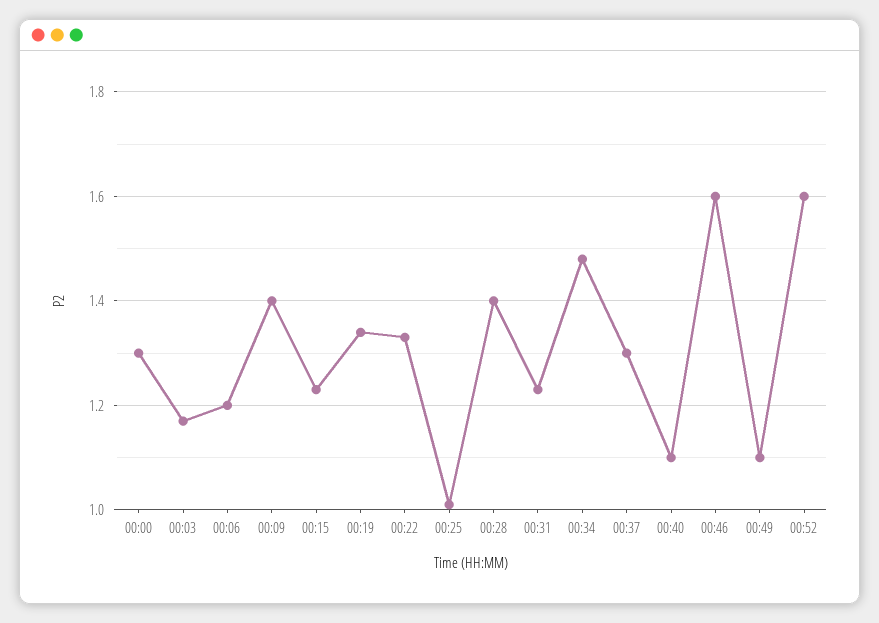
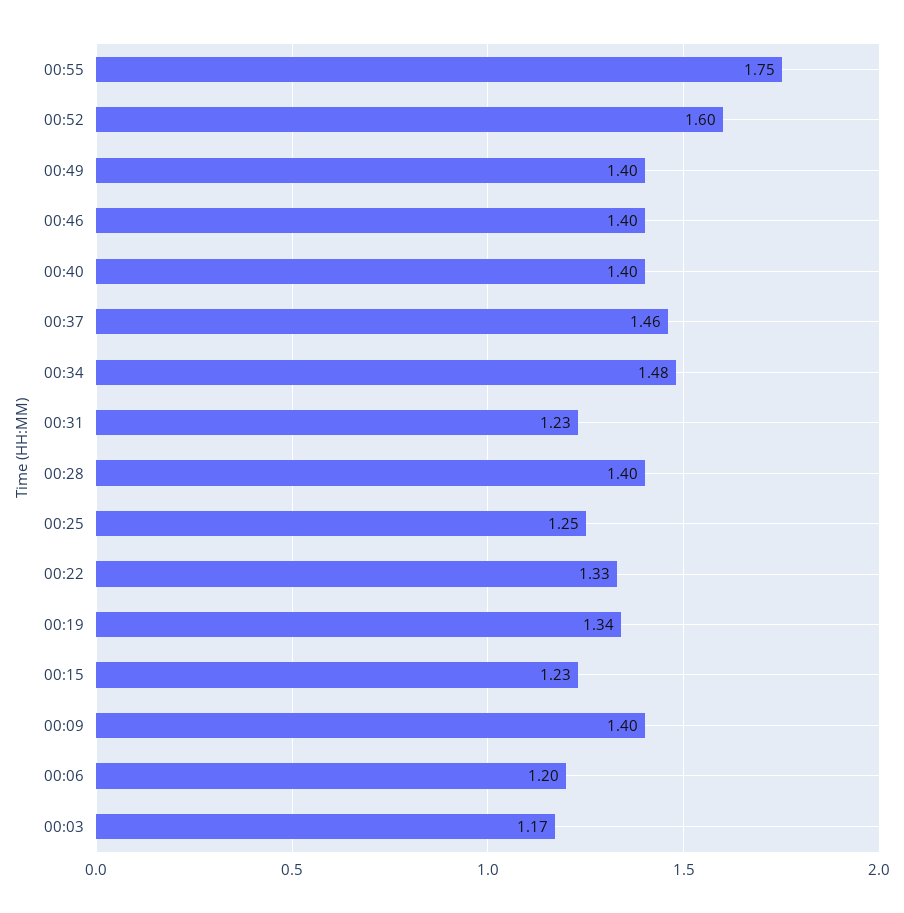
00:00: 1.3 -> none
00:25: 1 -> 1.25
00:37: 1.3 -> 1.46
00:40: 1.1 -> 1.4
00:46: 1.6 -> 1.4
00:49: 1.1 -> 1.4
00:55: none -> 1.75

